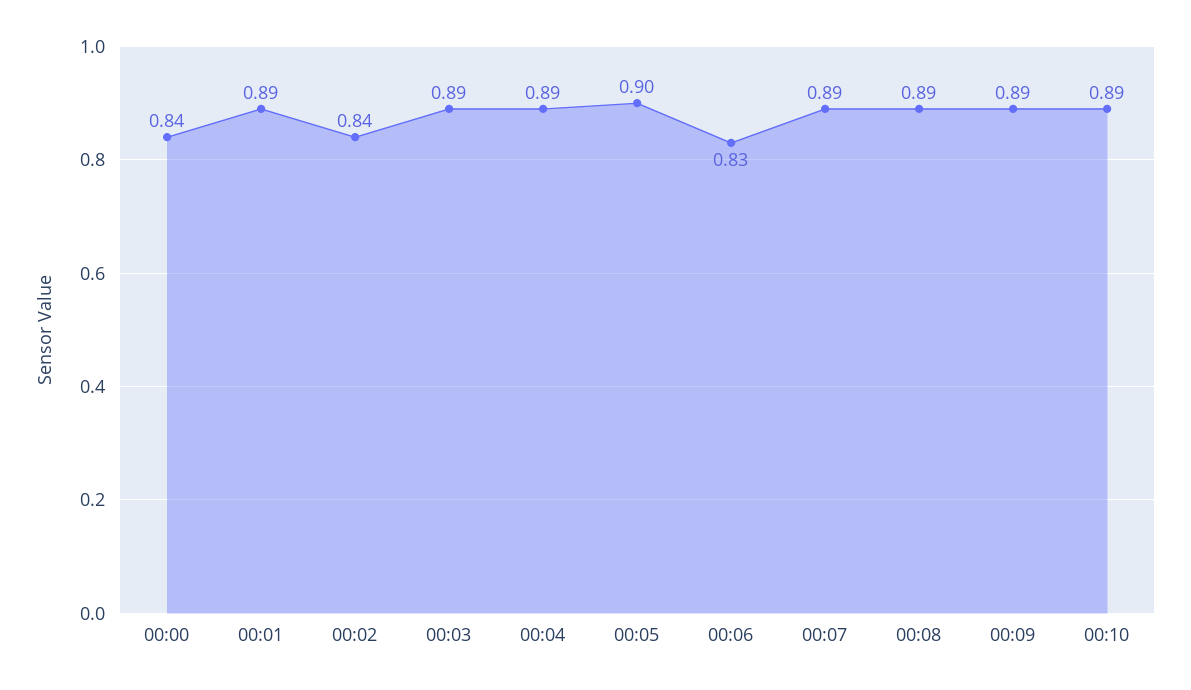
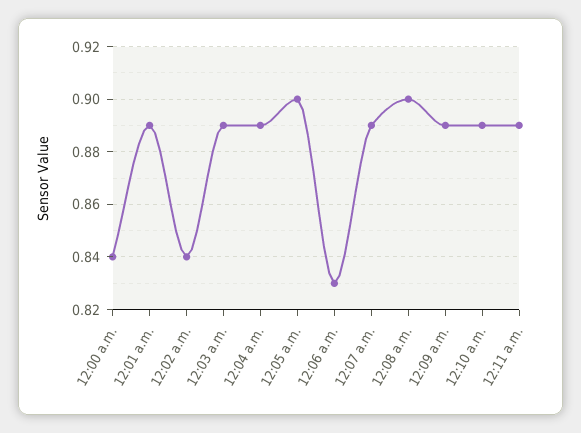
00:08: 0.89 -> 0.9
12:11 a.m.: none -> 0.89

